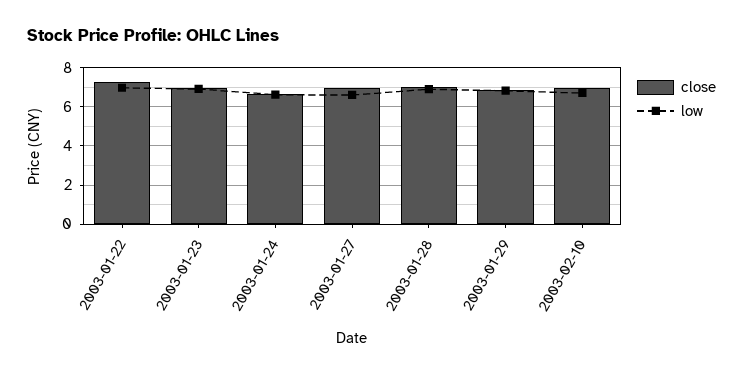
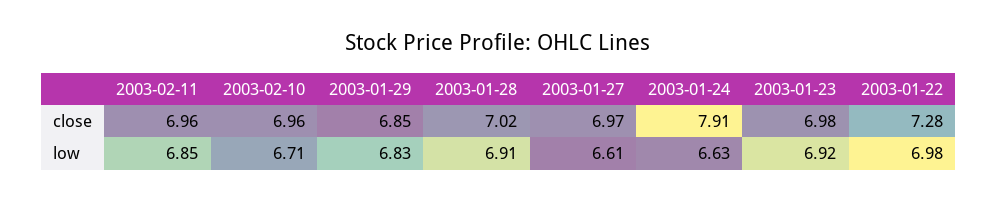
close, 2003-01-24: 6.5 -> 7.91
close, 2003-02-11: none -> 6.96
low, 2003-02-11: none -> 6.85

